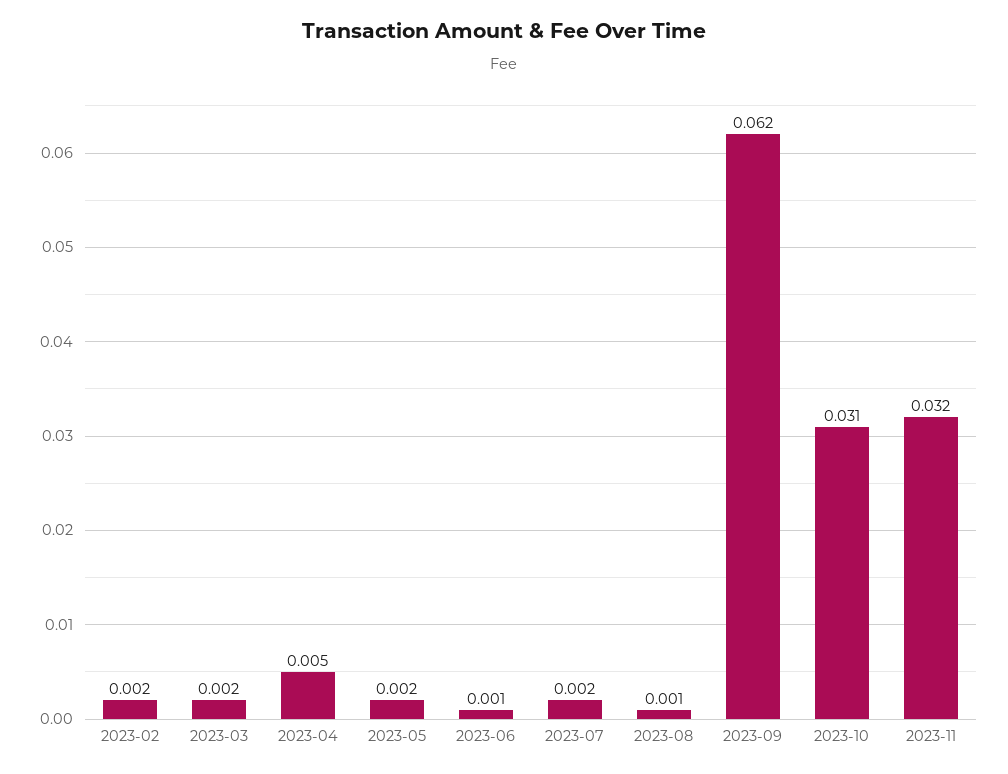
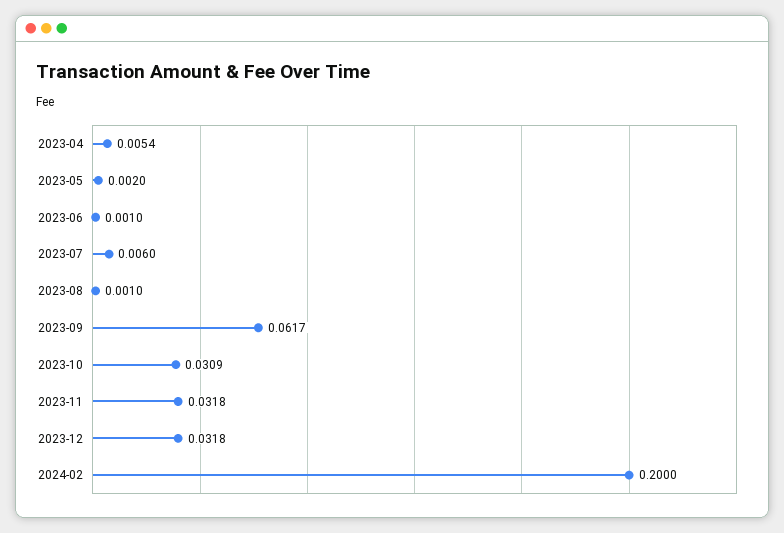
2023-02: 0.002 -> none
2023-03: 0.002 -> none
2023-07: 0.002 -> 0.006
2023-12: none -> 0.0318
2024-02: none -> 0.2

